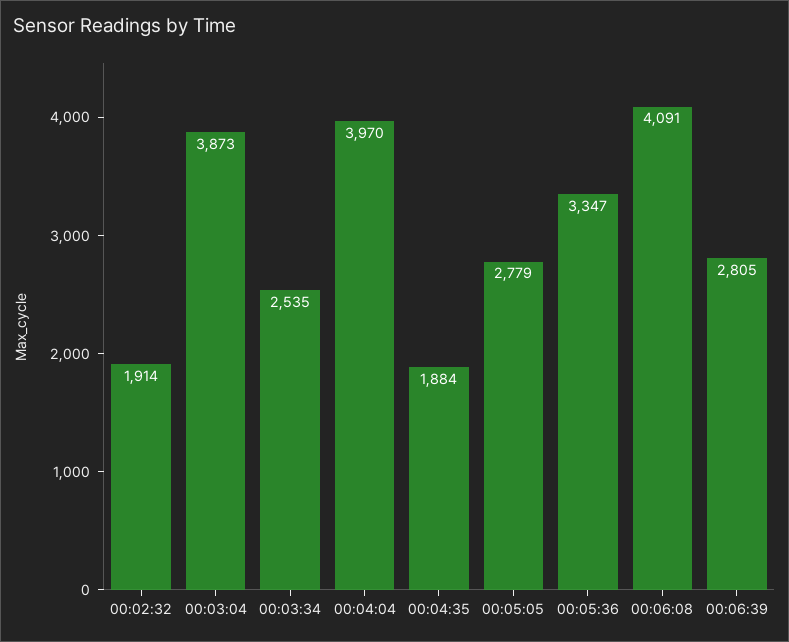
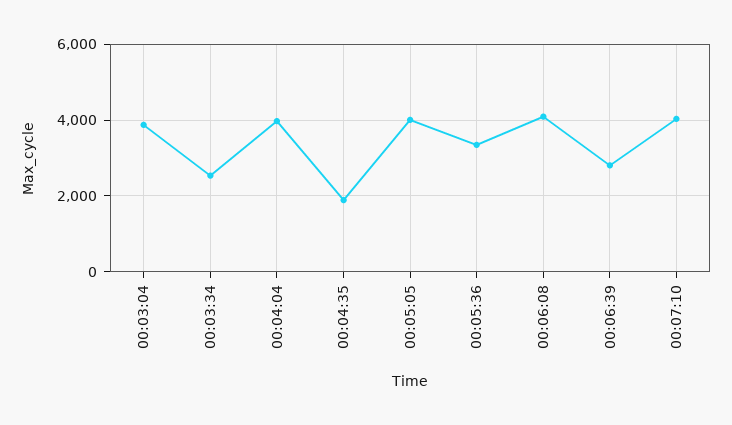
00:02:32: 1914 -> none
00:05:05: 2779 -> 4000
00:07:10: none -> 4000

